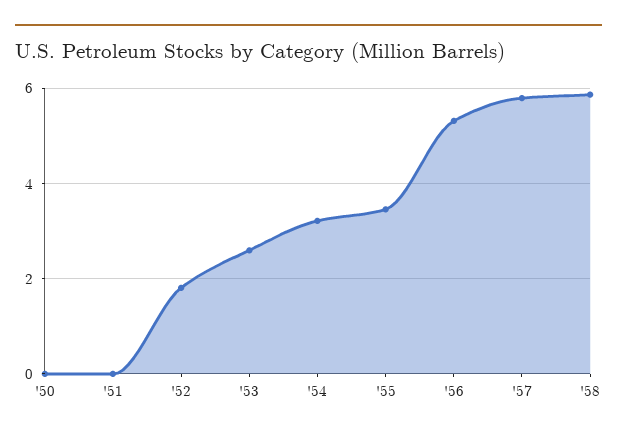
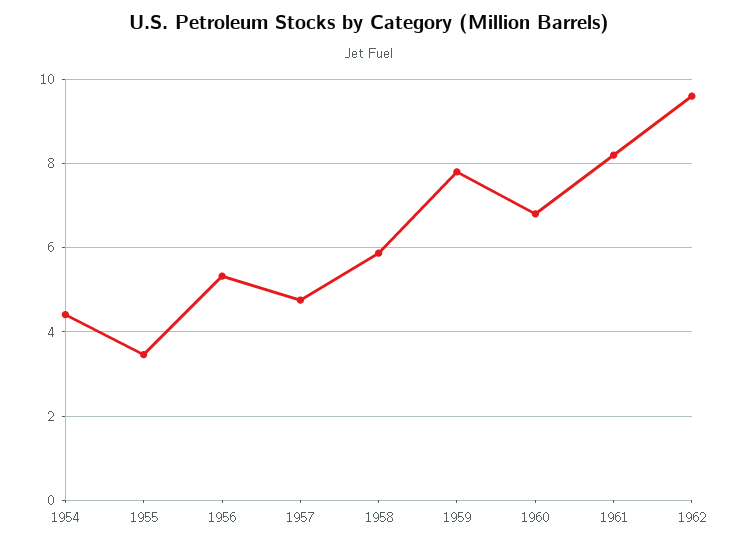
'50: 0 -> none
'51: 0 -> none
'52: 1.8 -> none
'53: 2.6 -> none
'54: 3.2 -> 4.4
'57: 5.8 -> 4.8
1959: none -> 7.8
1960: none -> 6.8
1961: none -> 8.2
1962: none -> 9.6

